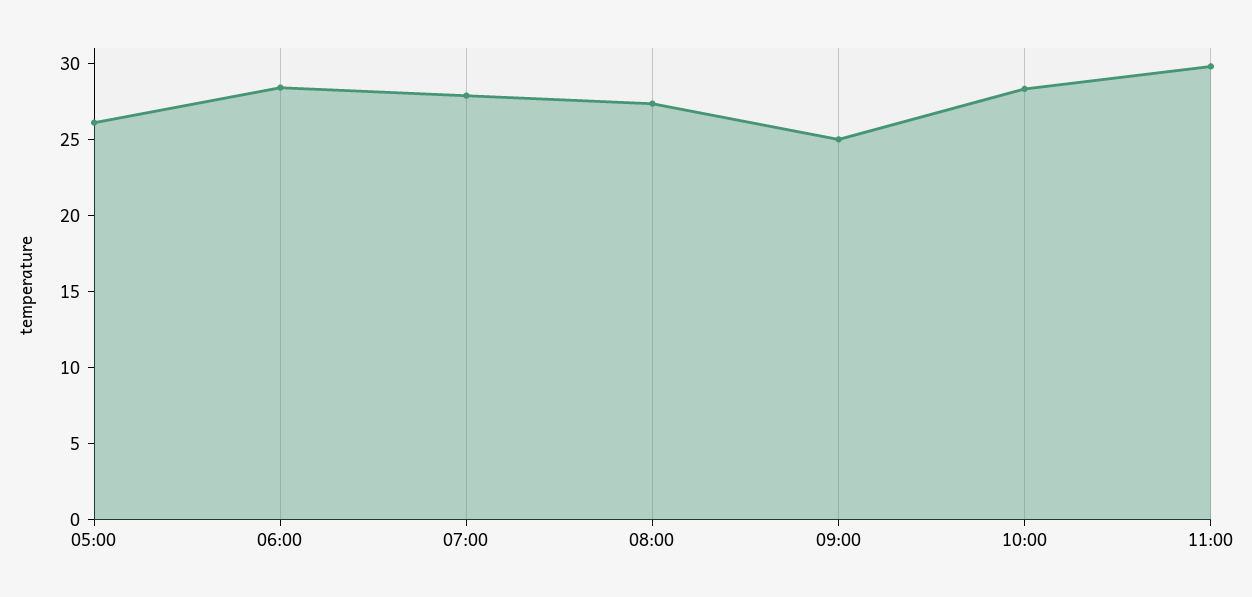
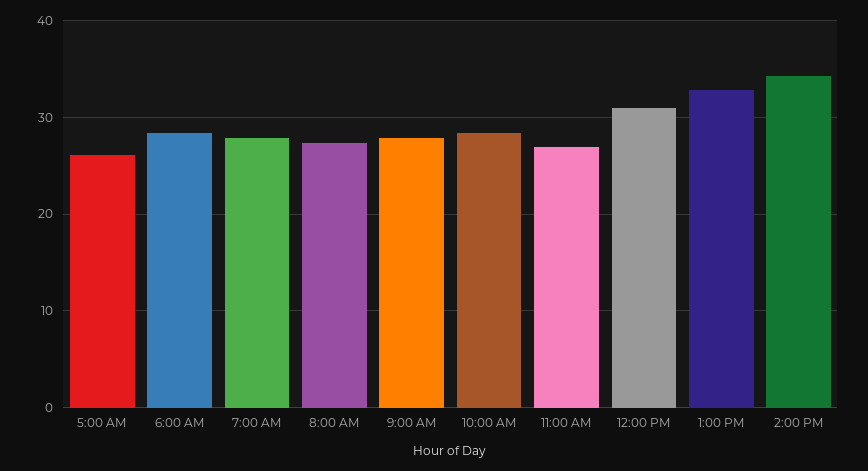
09:00: 25 -> 28
11:00: 30 -> 27
12:00 PM: none -> 31
1:00 PM: none -> 33
2:00 PM: none -> 34

